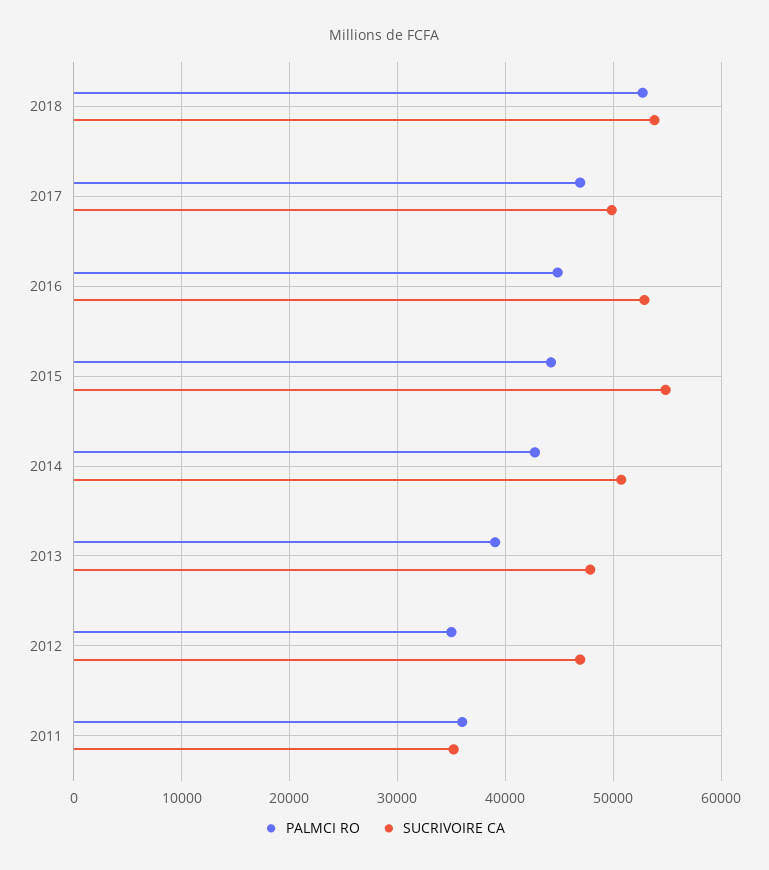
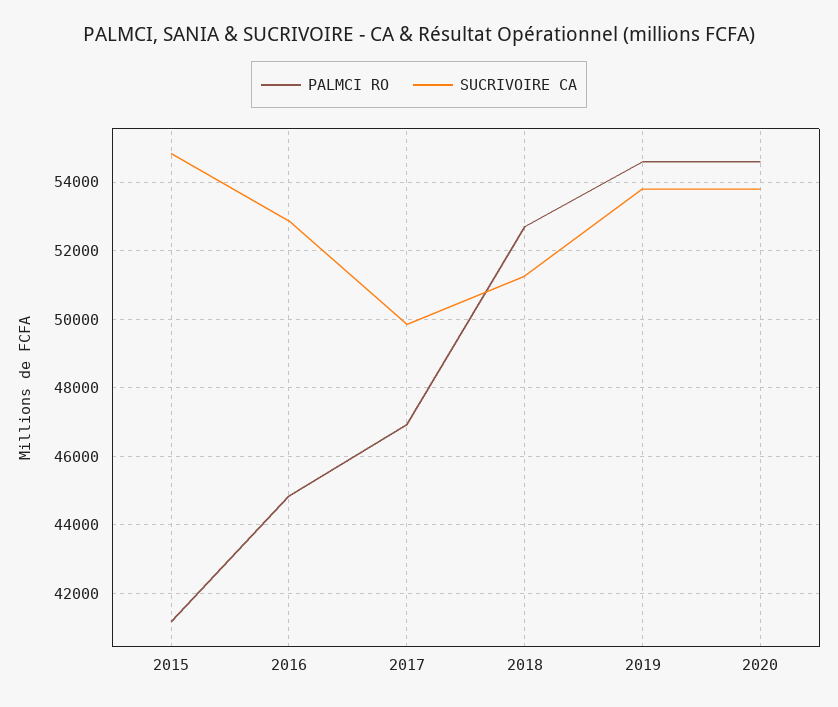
SUCRIVOIRE CA, 2018: 54000 -> 51200
PALMCI RO, 2015: 44000 -> 41200
PALMCI RO, 2014: 43000 -> none
SUCRIVOIRE CA, 2014: 51000 -> none
PALMCI RO, 2013: 39000 -> none
SUCRIVOIRE CA, 2013: 48000 -> none
PALMCI RO, 2012: 35000 -> none
SUCRIVOIRE CA, 2012: 47000 -> none
PALMCI RO, 2011: 36000 -> none
SUCRIVOIRE CA, 2011: 35000 -> none
PALMCI RO, 2019: none -> 54600
SUCRIVOIRE CA, 2019: none -> 53800
PALMCI RO, 2020: none -> 54600
SUCRIVOIRE CA, 2020: none -> 53800

